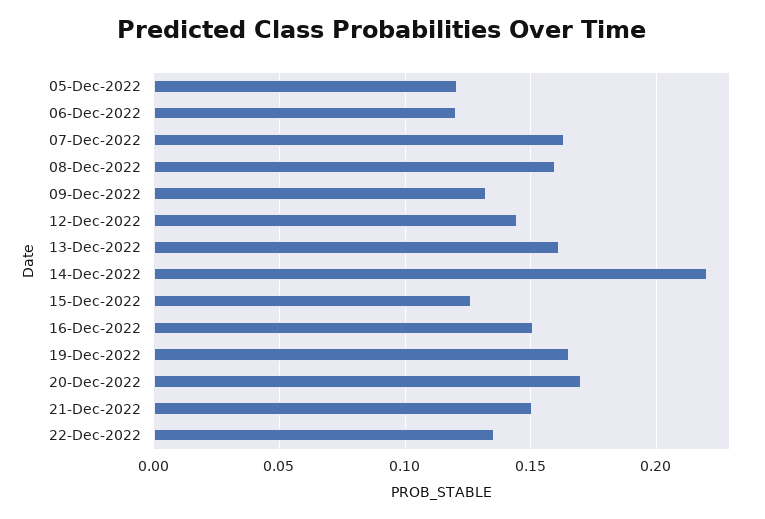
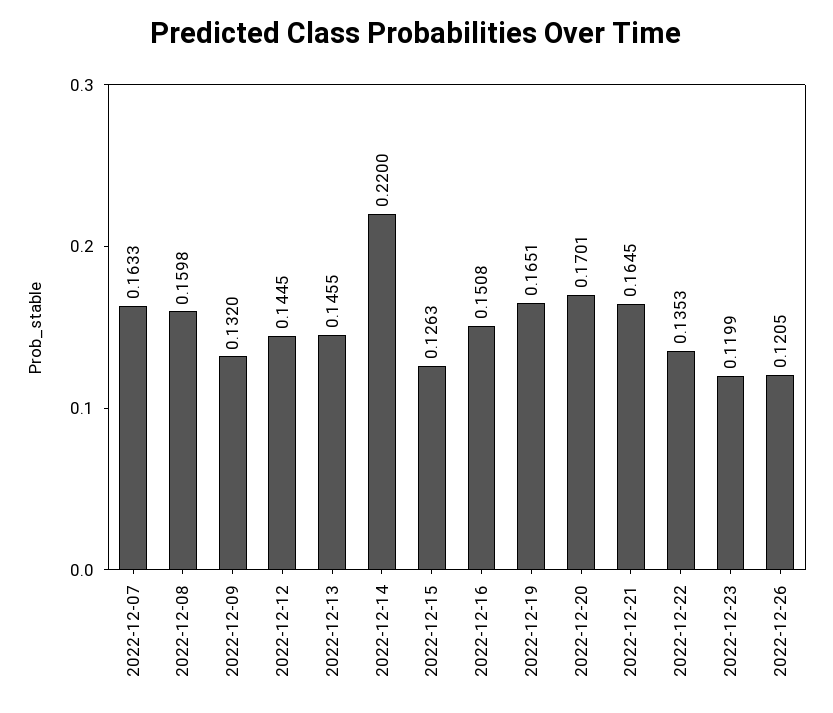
05-Dec-2022: 0.12 -> none
06-Dec-2022: 0.12 -> none
13-Dec-2022: 0.16 -> 0.1455
21-Dec-2022: 0.15 -> 0.1645
2022-12-23: none -> 0.1199
2022-12-26: none -> 0.1205

